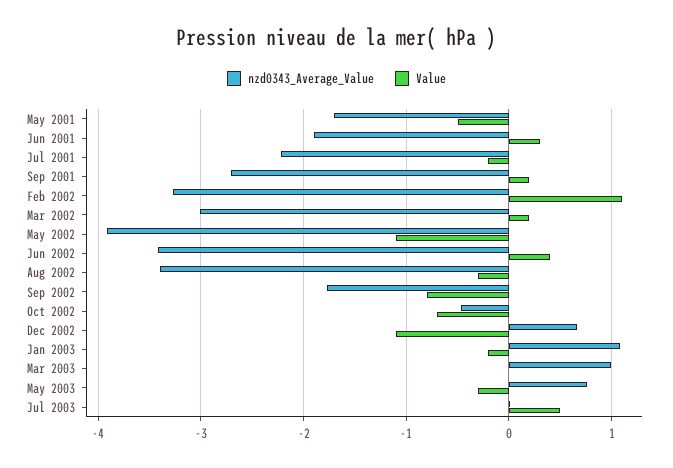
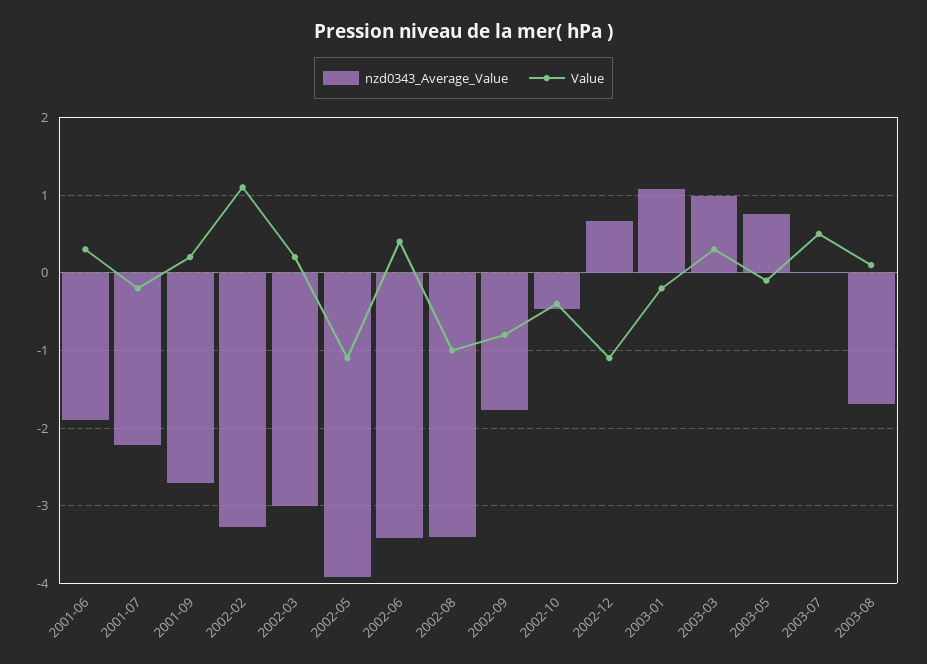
nzd0343_Average_Value, May 2001: -1.7 -> none
Value, May 2001: -0.5 -> none
Value, Aug 2002: -0.3 -> -1
Value, Oct 2002: -0.7 -> -0.4
Value, Mar 2003: 0 -> 0.3
Value, May 2003: -0.3 -> -0.1
nzd0343_Average_Value, 2003-08: none -> -1.7
Value, 2003-08: none -> 0.1

